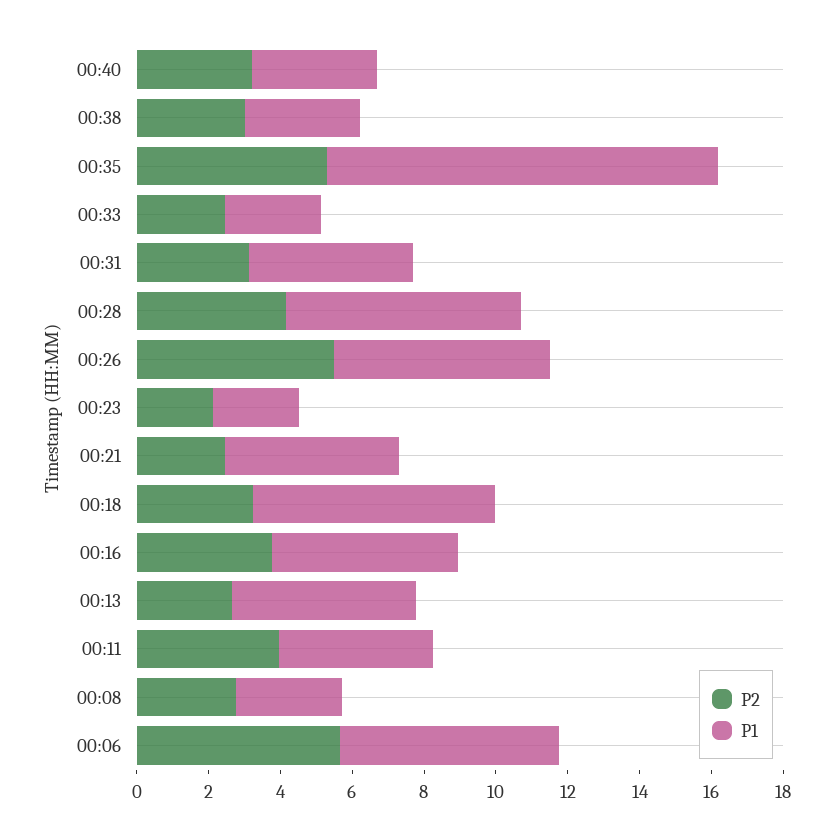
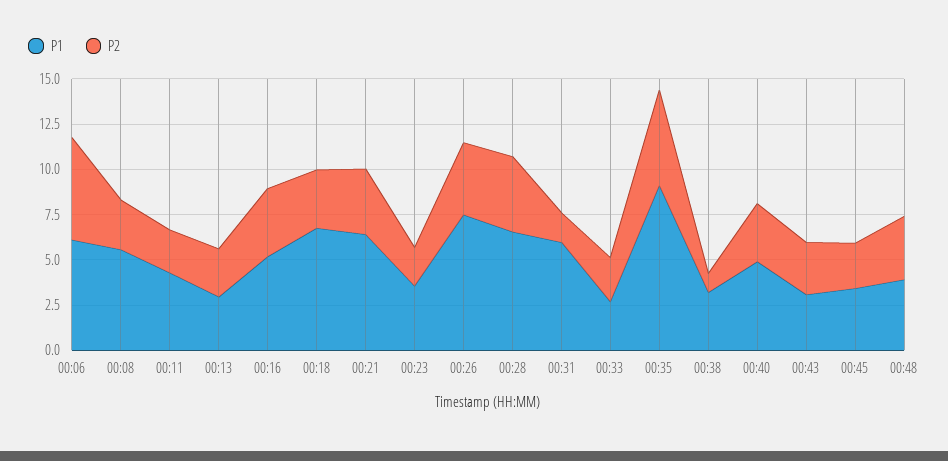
P1, 00:40: 3.5 -> 5
P2, 00:38: 3 -> 1
P1, 00:35: 11 -> 9
P2, 00:31: 3 -> 1.5
P1, 00:31: 4.5 -> 6
P2, 00:26: 5.5 -> 4
P1, 00:26: 6 -> 7.5
P1, 00:23: 2.5 -> 3.5
P2, 00:21: 2.5 -> 3.5
P1, 00:21: 5 -> 6.5
P1, 00:13: 5 -> 3
P2, 00:11: 4 -> 2.5
P1, 00:08: 3 -> 5.5
P1, 00:43: none -> 3
P2, 00:43: none -> 3
P1, 00:45: none -> 3.5
P2, 00:45: none -> 2.5
P1, 00:48: none -> 4
P2, 00:48: none -> 3.5

